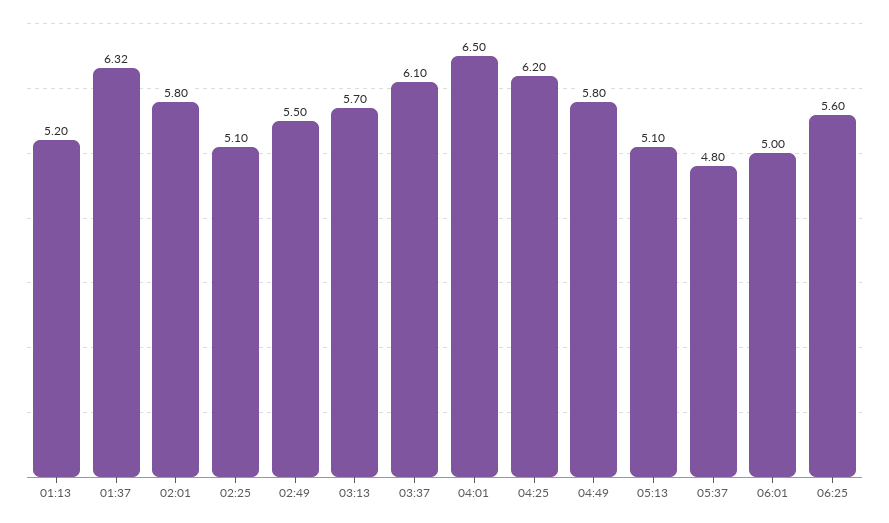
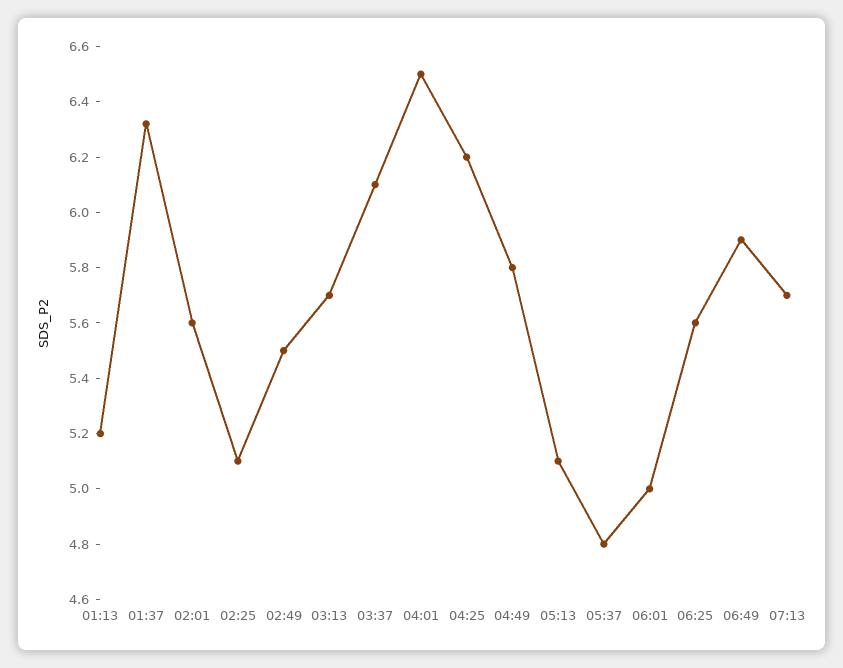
02:01: 5.8 -> 5.6
06:49: none -> 5.9
07:13: none -> 5.7

